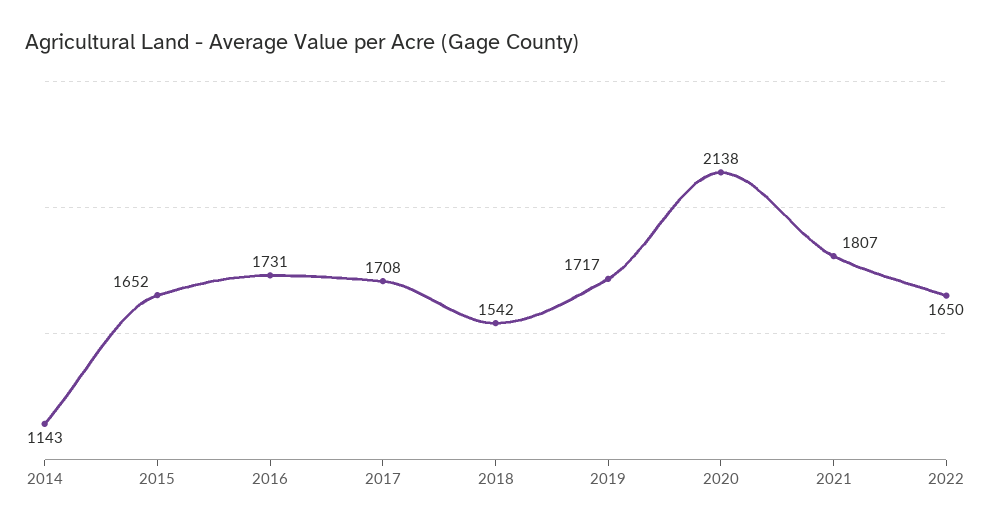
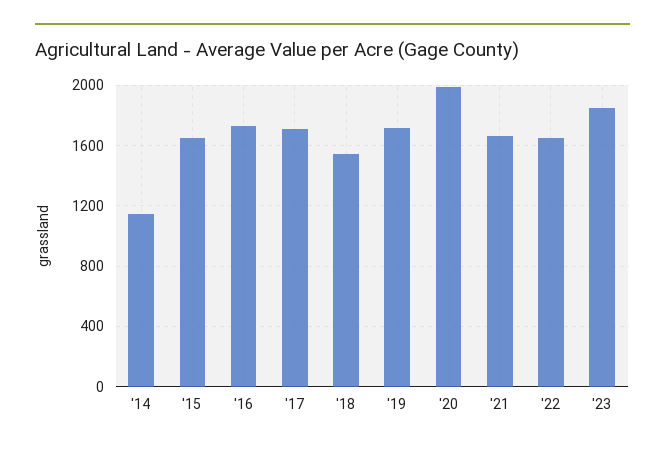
2020: 2138 -> 2000
2021: 1807 -> 1650
'23: none -> 1850

